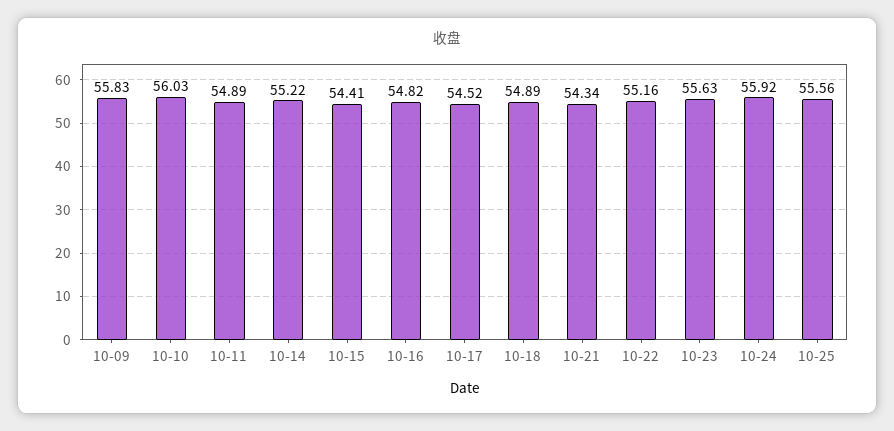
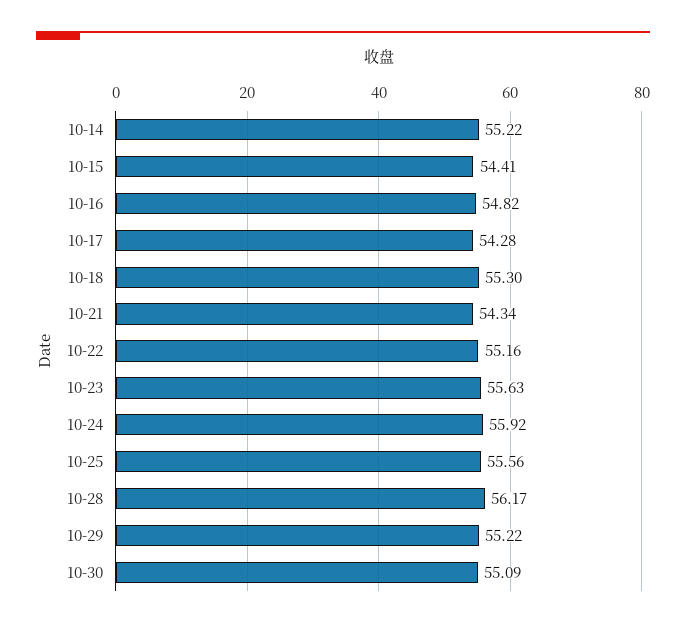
10-09: 55.83 -> none
10-10: 56.03 -> none
10-11: 54.89 -> none
10-17: 54.52 -> 54.28
10-18: 54.89 -> 55.3
10-28: none -> 56.17
10-29: none -> 55.22
10-30: none -> 55.09

